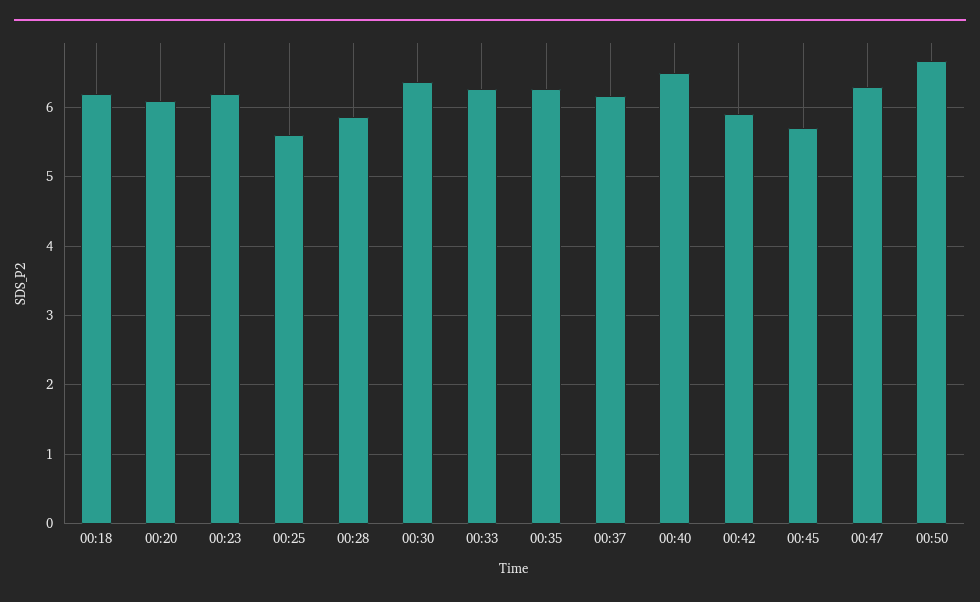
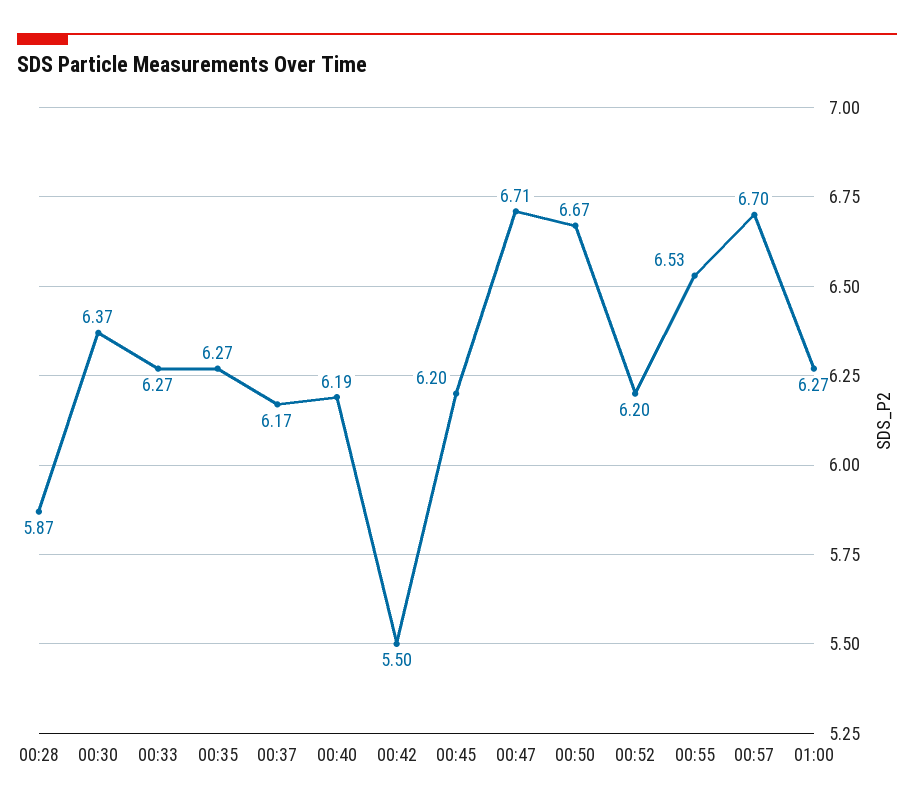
00:18: 6.2 -> none
00:20: 6.1 -> none
00:23: 6.2 -> none
00:25: 5.6 -> none
00:40: 6.5 -> 6.19
00:42: 5.9 -> 5.5
00:45: 5.7 -> 6.2
00:47: 6.3 -> 6.71
00:52: none -> 6.2
00:55: none -> 6.53
00:57: none -> 6.7
01:00: none -> 6.27

